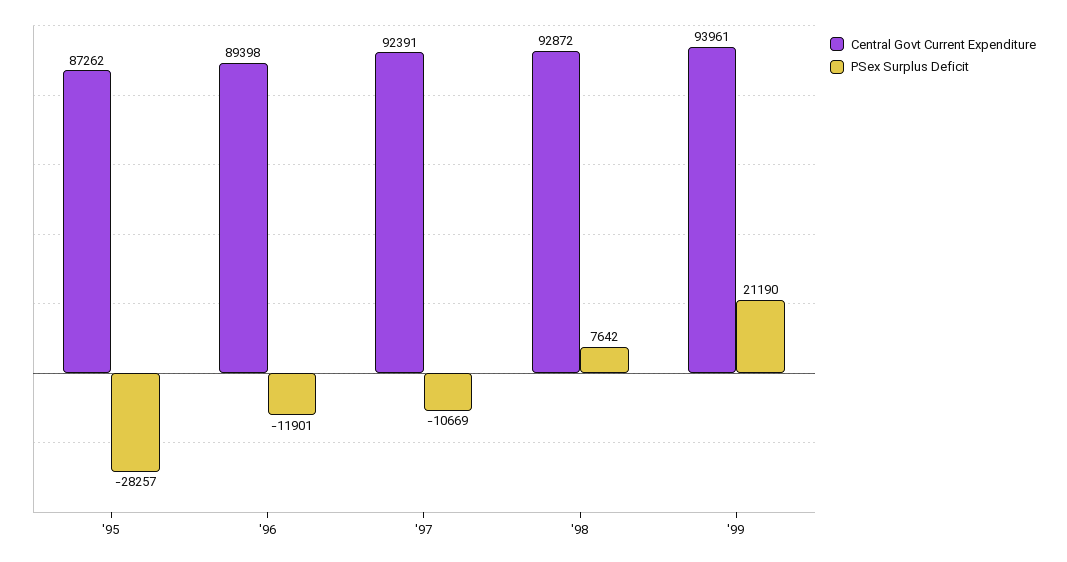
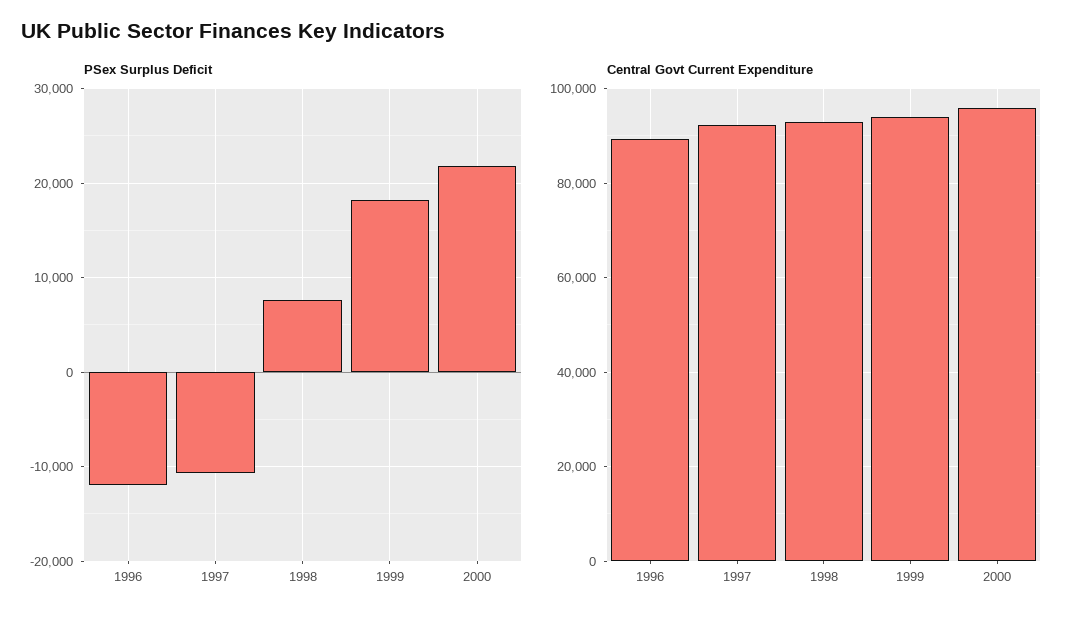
Central Govt Current Expenditure, '95: 87262 -> none
PSex Surplus Deficit, '95: -28257 -> none
PSex Surplus Deficit, '99: 21190 -> 18000
PSex Surplus Deficit, 2000: none -> 22000
Central Govt Current Expenditure, 2000: none -> 96000

